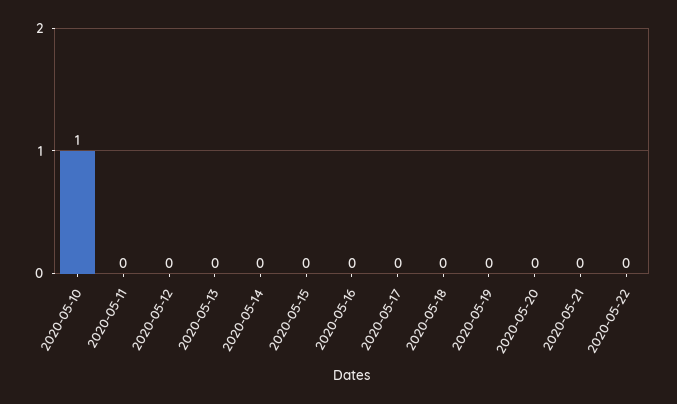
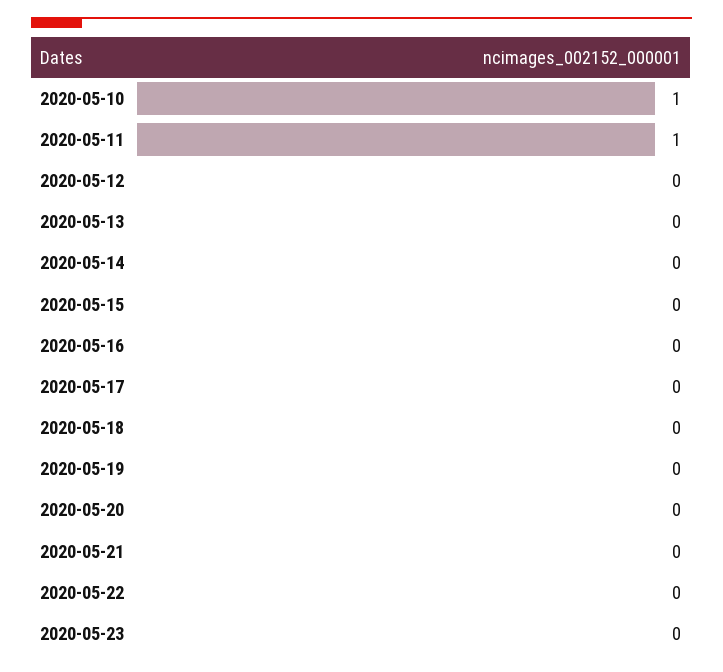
2020-05-11: 0 -> 1
2020-05-23: none -> 0

